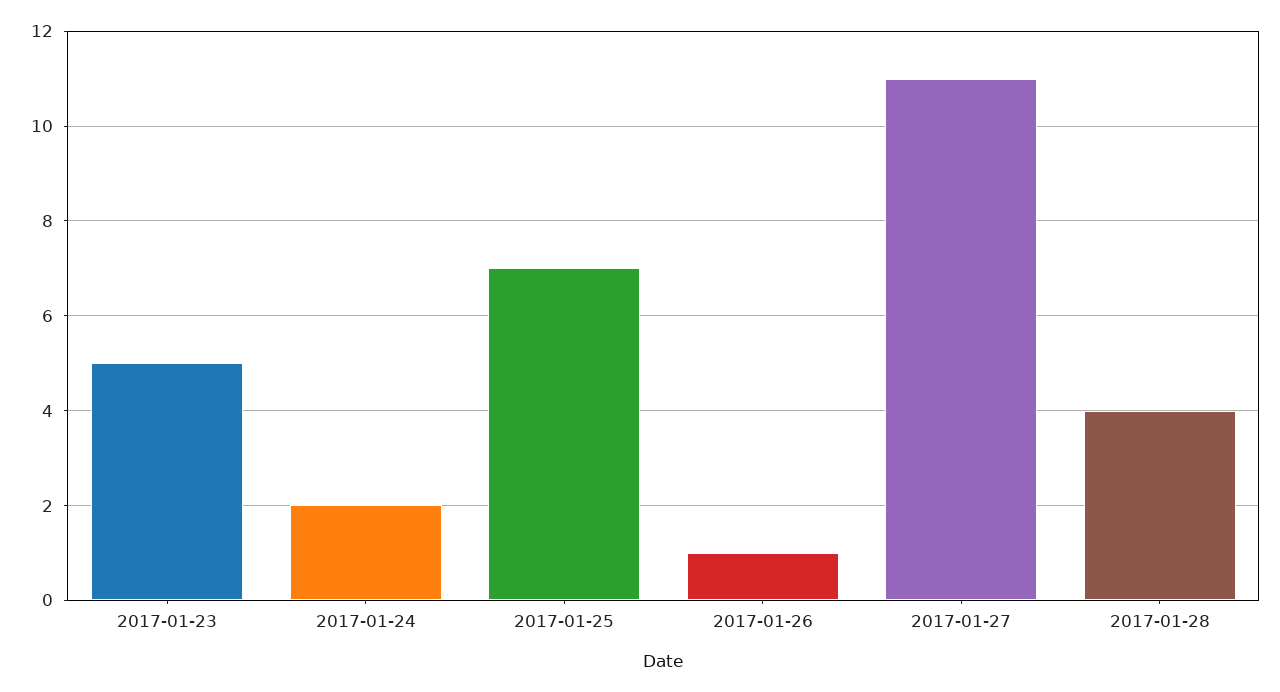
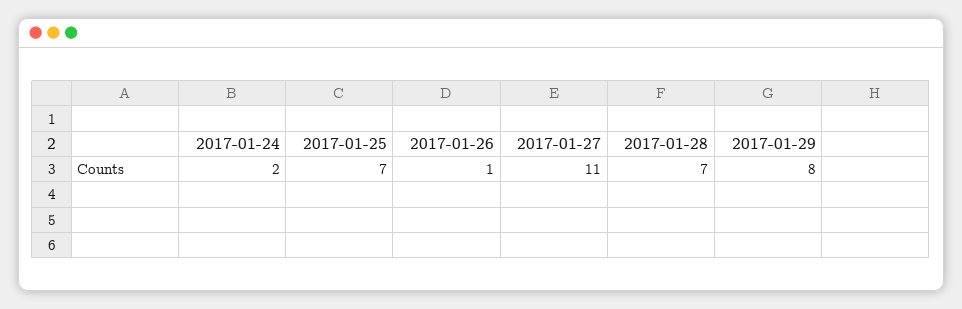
2017-01-23: 5 -> none
2017-01-28: 4 -> 7
2017-01-29: none -> 8

